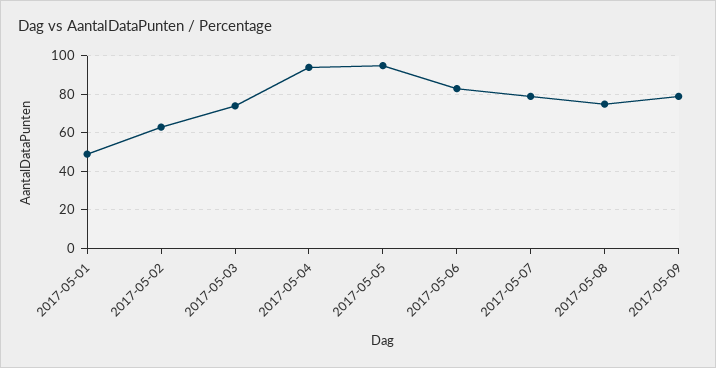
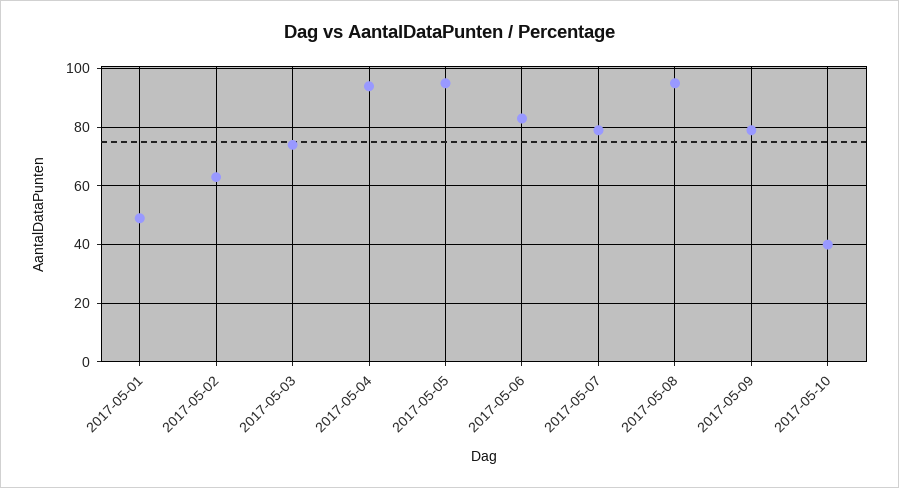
2017-05-08: 75 -> 95
2017-05-10: none -> 40

